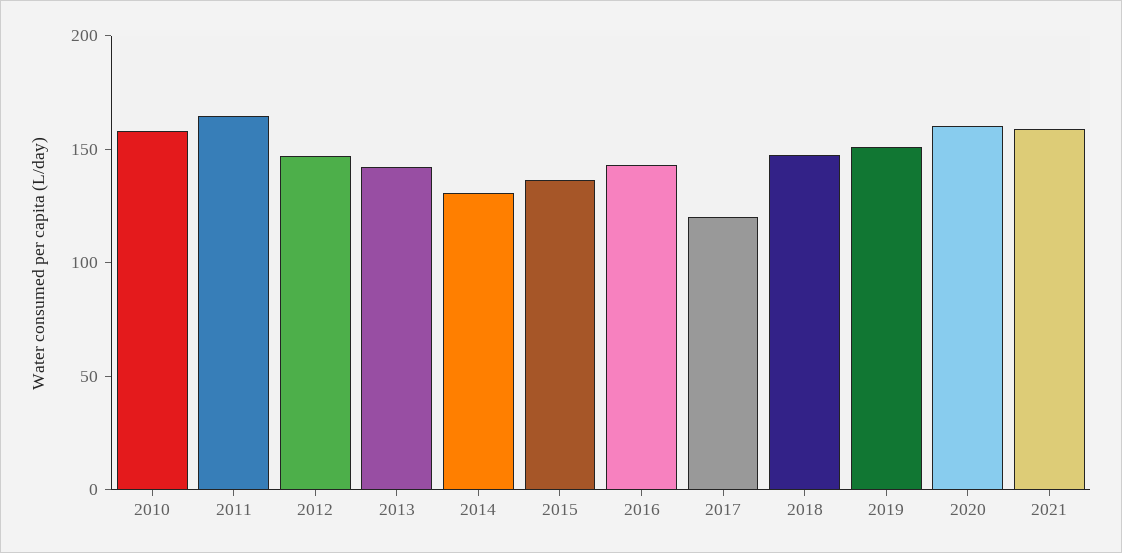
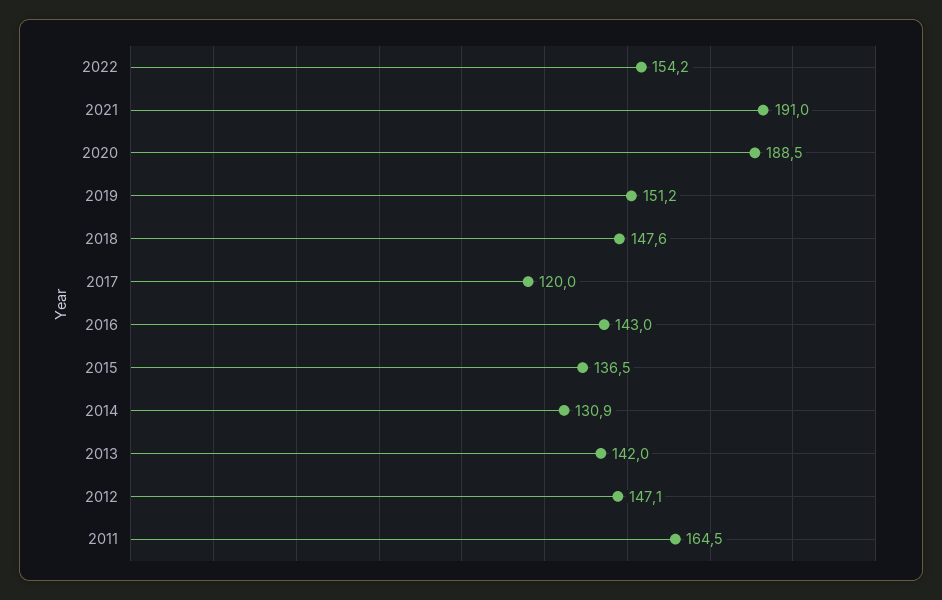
2010: 160 -> none
2020: 160 -> 188.5
2021: 160 -> 191
2022: none -> 154.2

